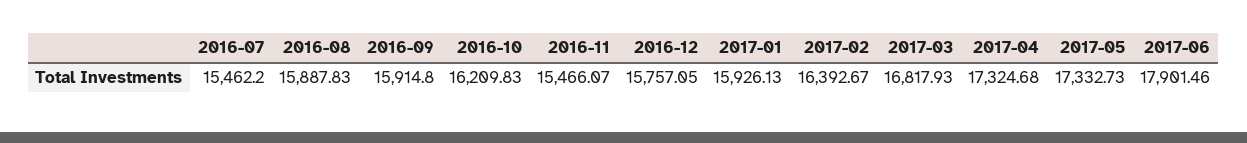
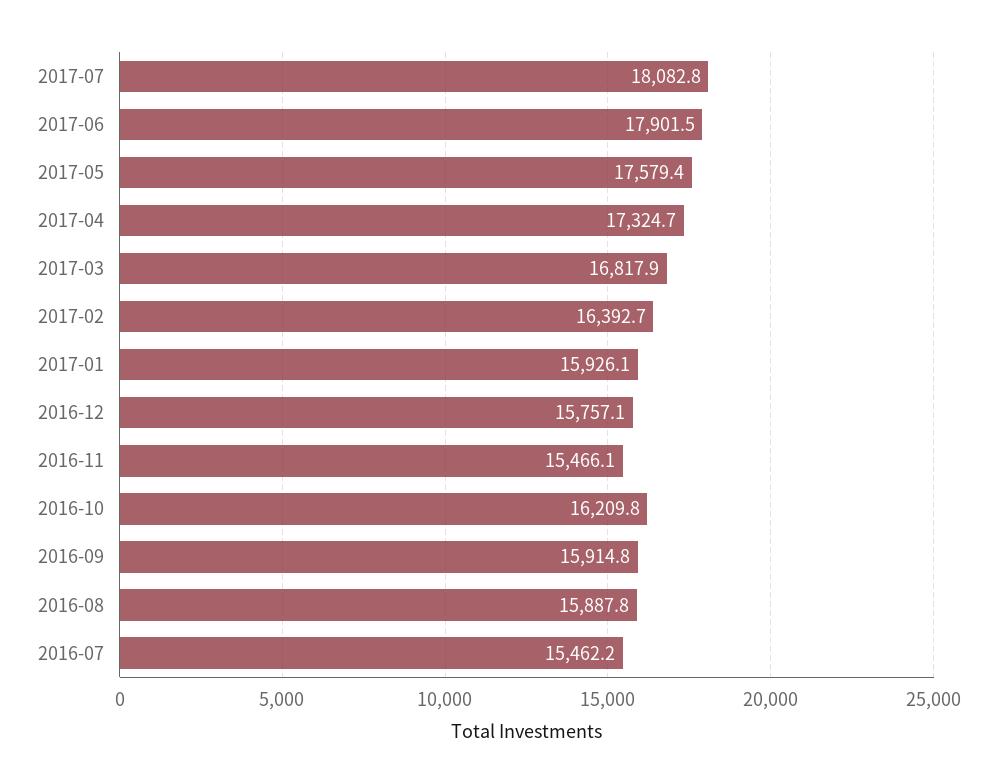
2017-05: 17332.73 -> 17579.4
2017-07: none -> 18082.8

